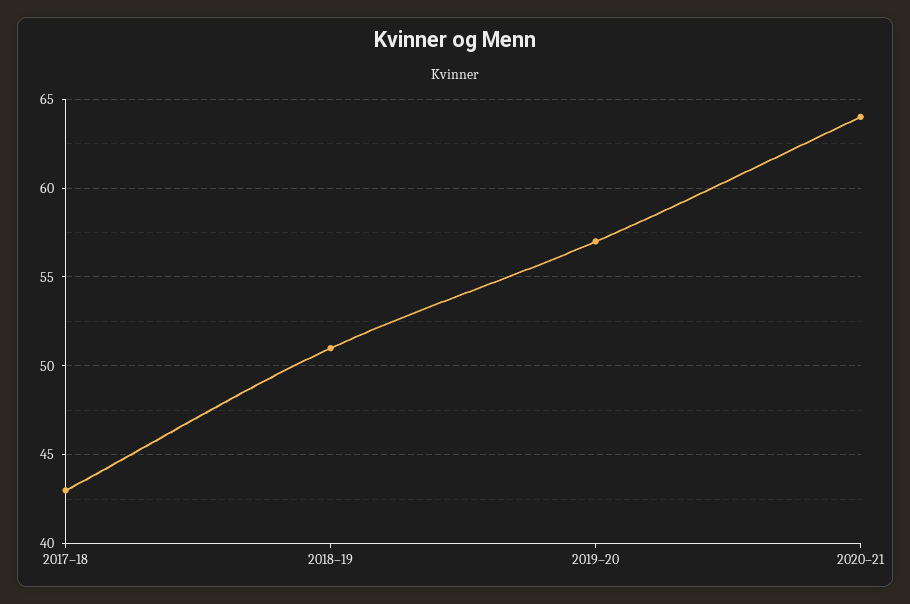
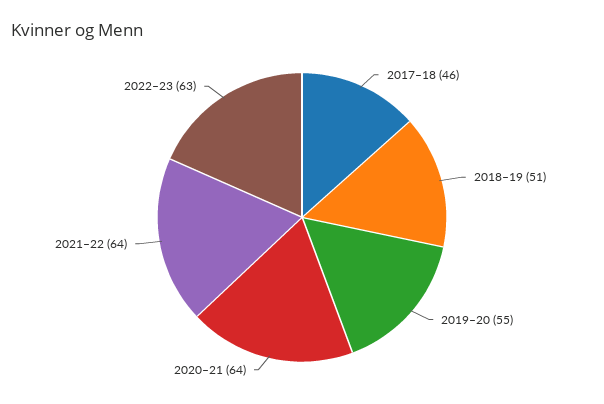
2017–18: 43 -> 46
2019–20: 57 -> 55
2021–22: none -> 64
2022–23: none -> 63

